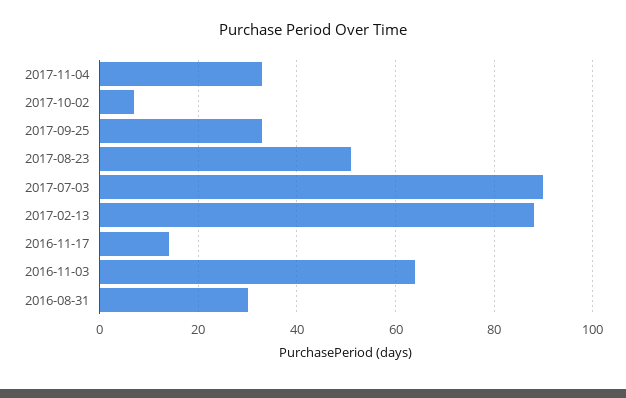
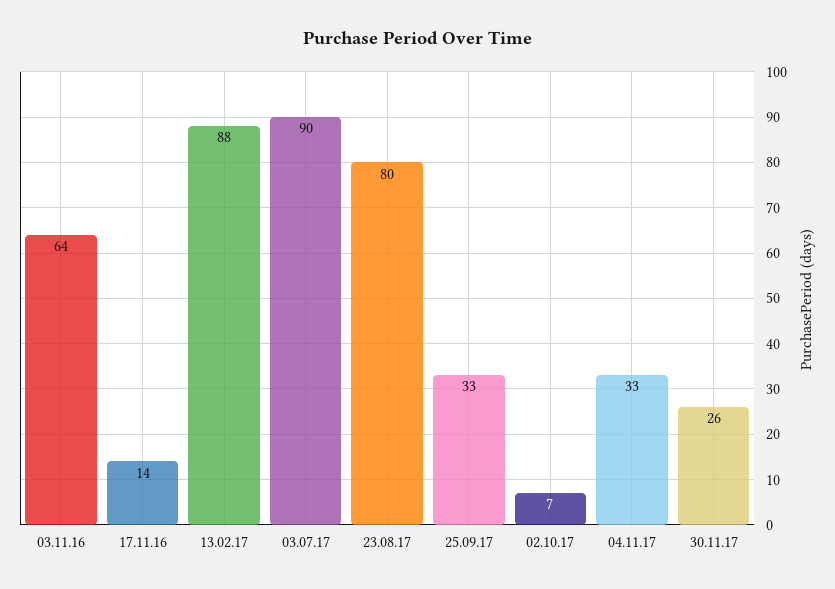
2017-08-23: 50 -> 80
2016-08-31: 30 -> none
30.11.17: none -> 26

